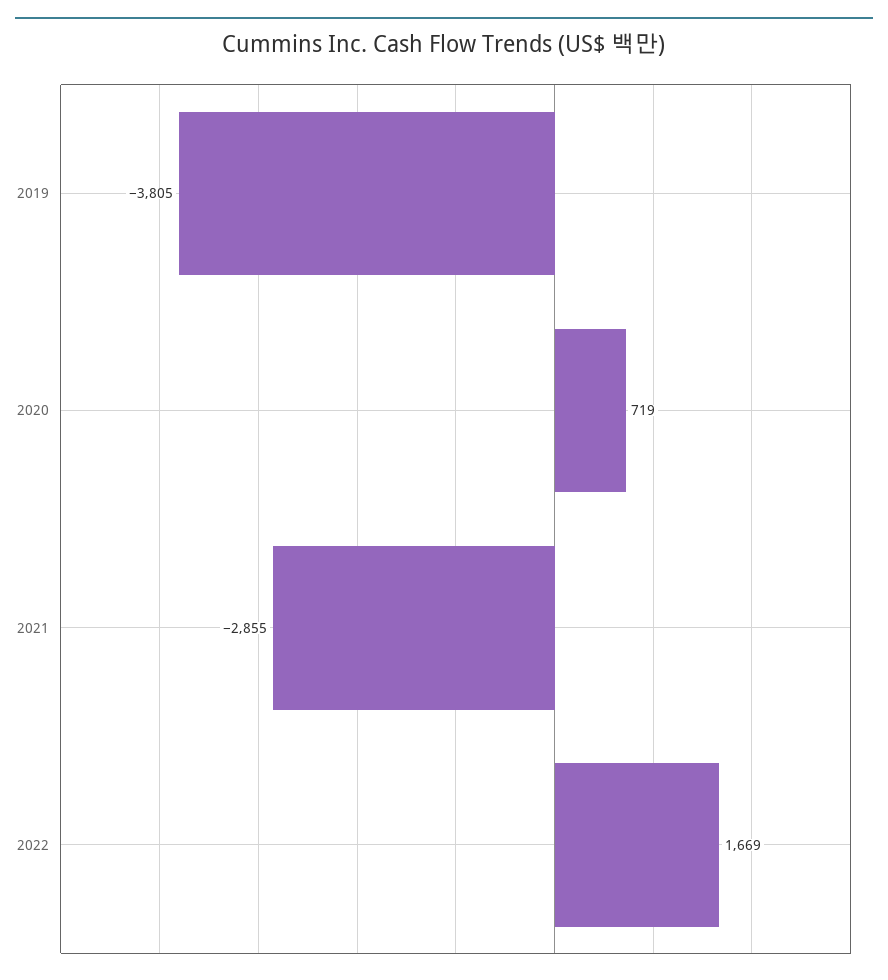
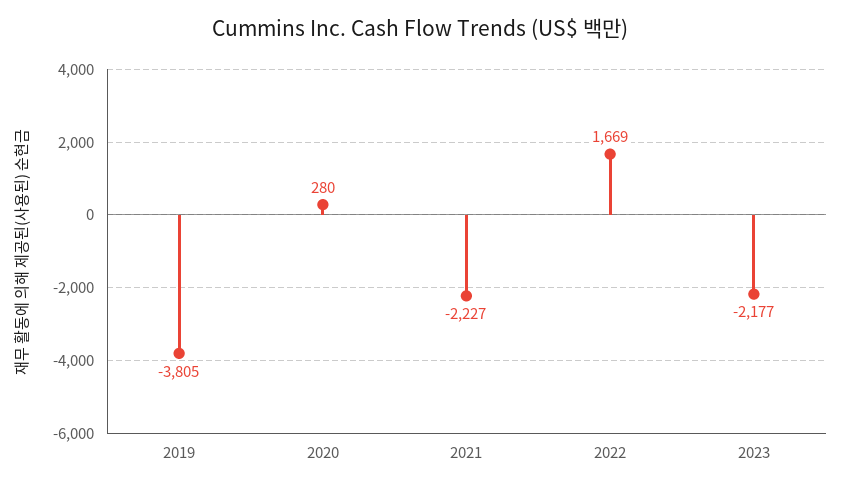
2020: 719 -> 280
2021: -2855 -> -2227
2023: none -> -2177

